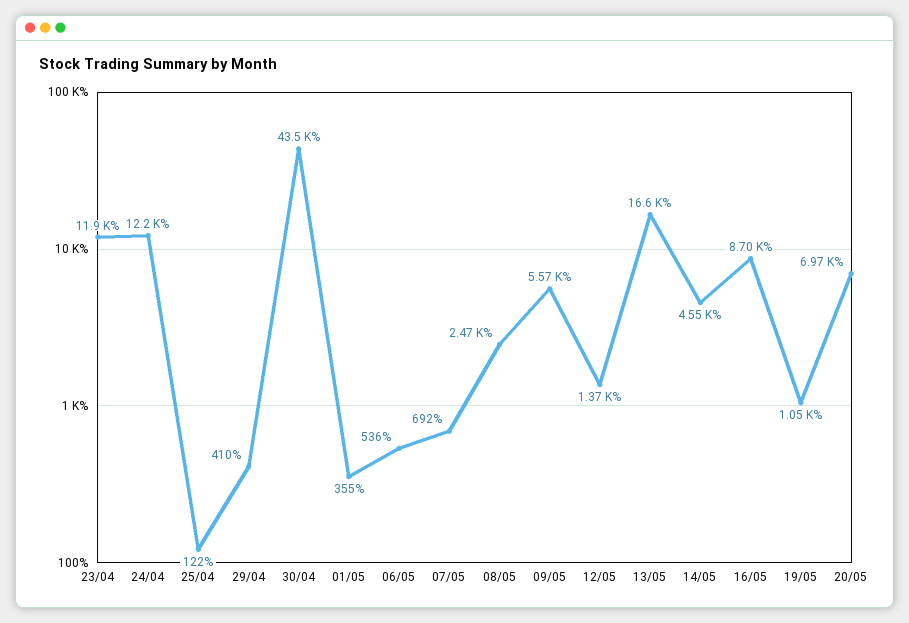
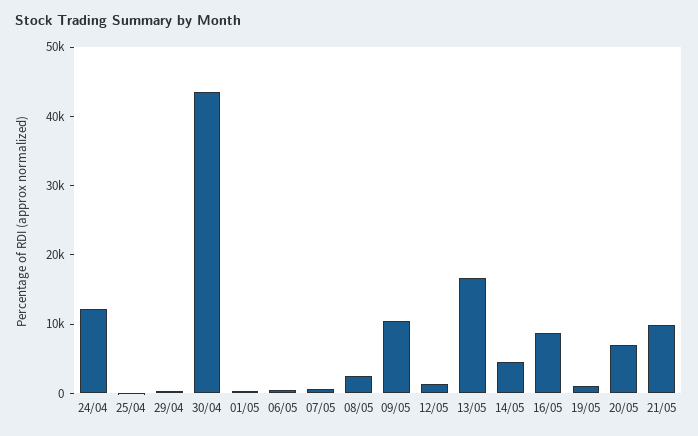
23/04: 11900 -> none
09/05: 5570 -> 10000
21/05: none -> 10000

